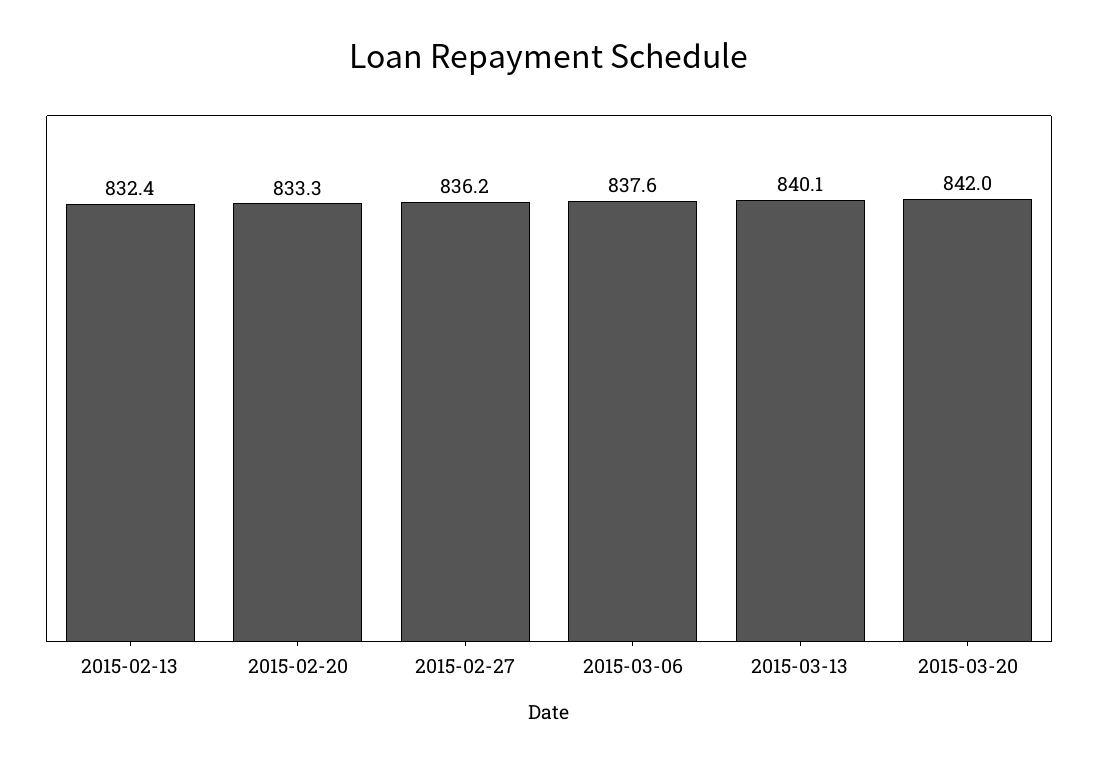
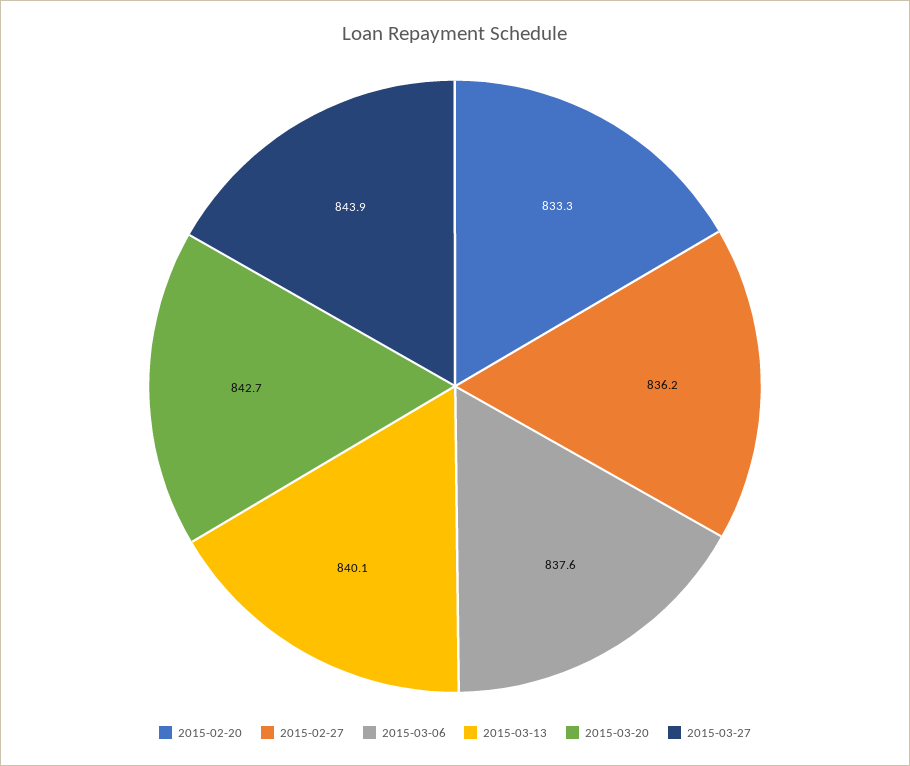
2015-02-13: 832.4 -> none
2015-03-20: 842 -> 842.7
2015-03-27: none -> 843.9

